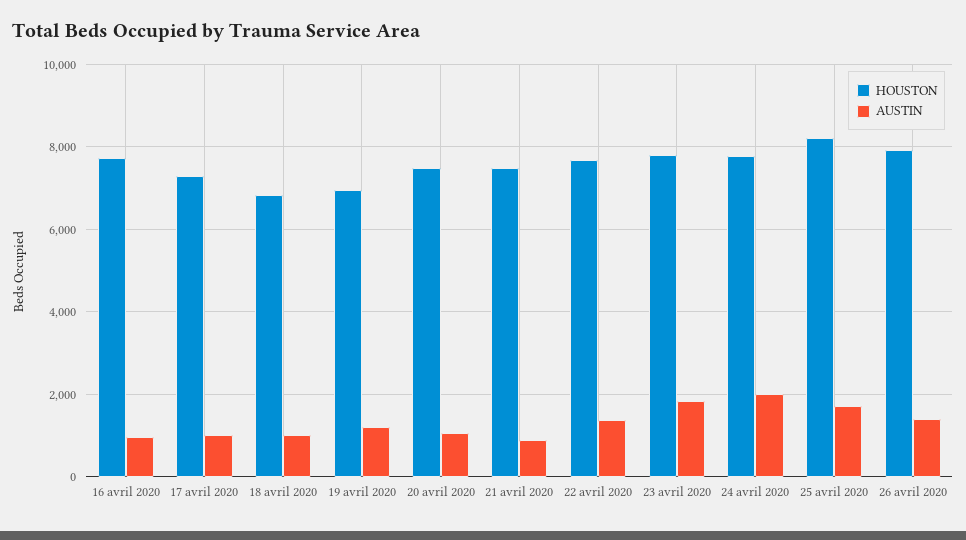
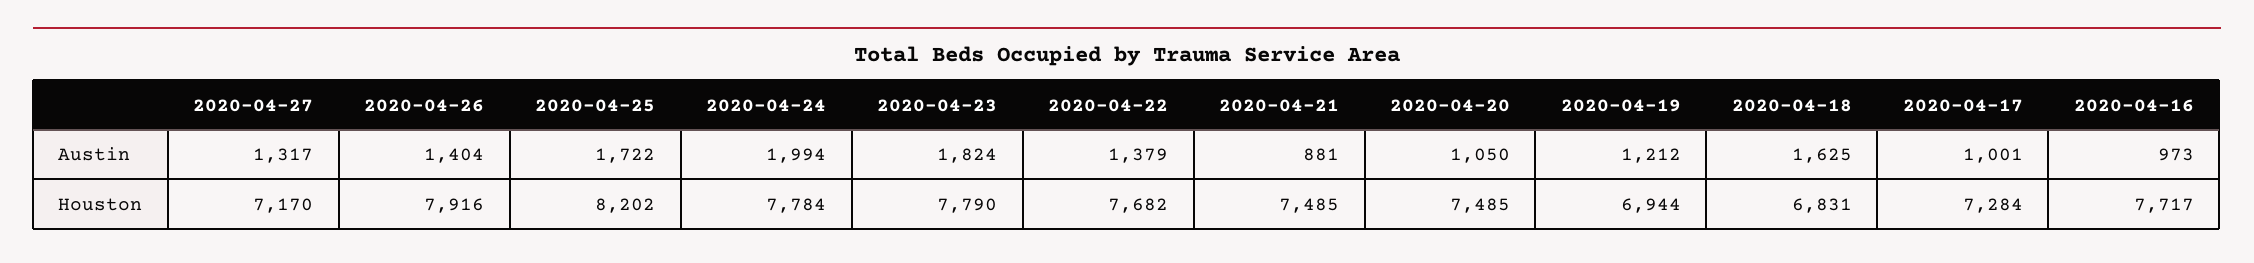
AUSTIN, 18 avril 2020: 1000 -> 1625
AUSTIN, 2020-04-27: none -> 1317
HOUSTON, 2020-04-27: none -> 7170

